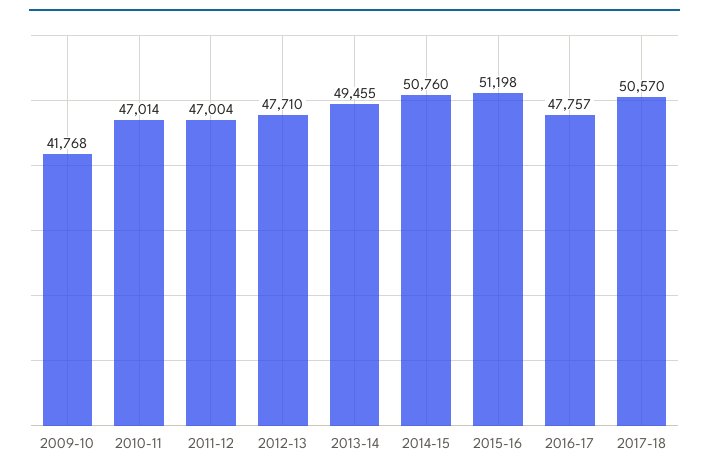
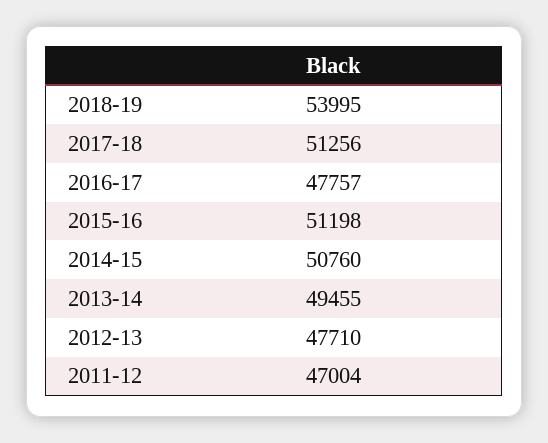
2009-10: 41768 -> none
2010-11: 47014 -> none
2017-18: 50570 -> 51256
2018-19: none -> 53995

